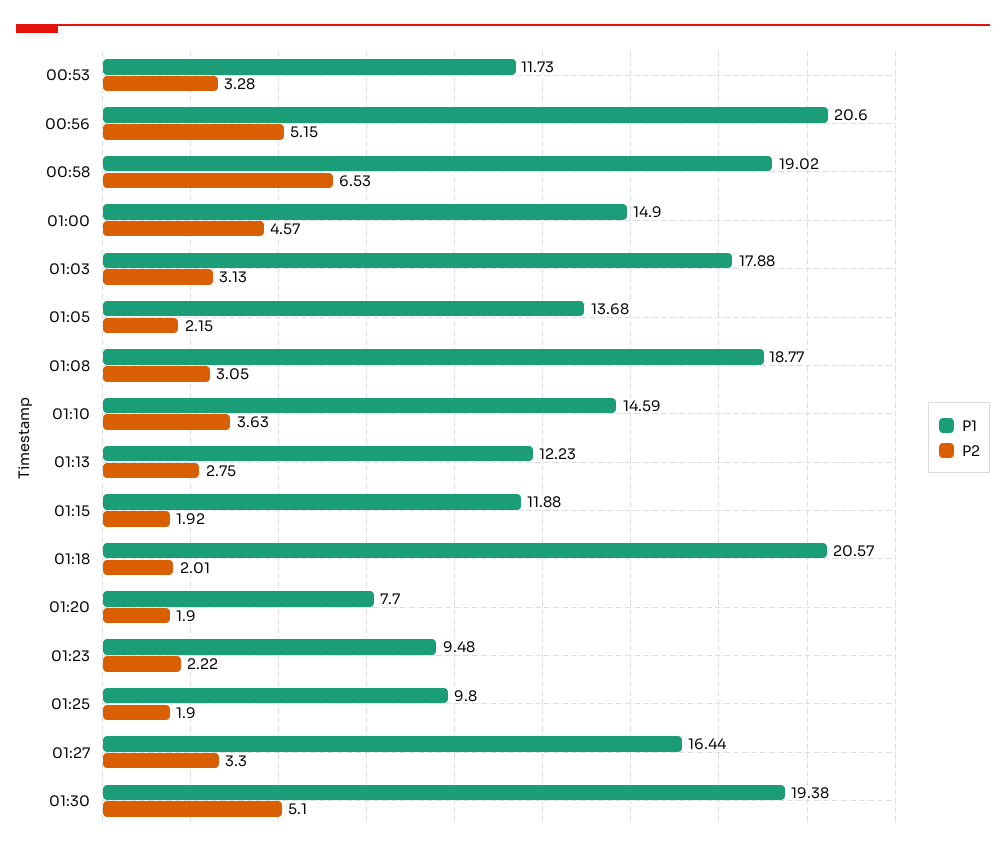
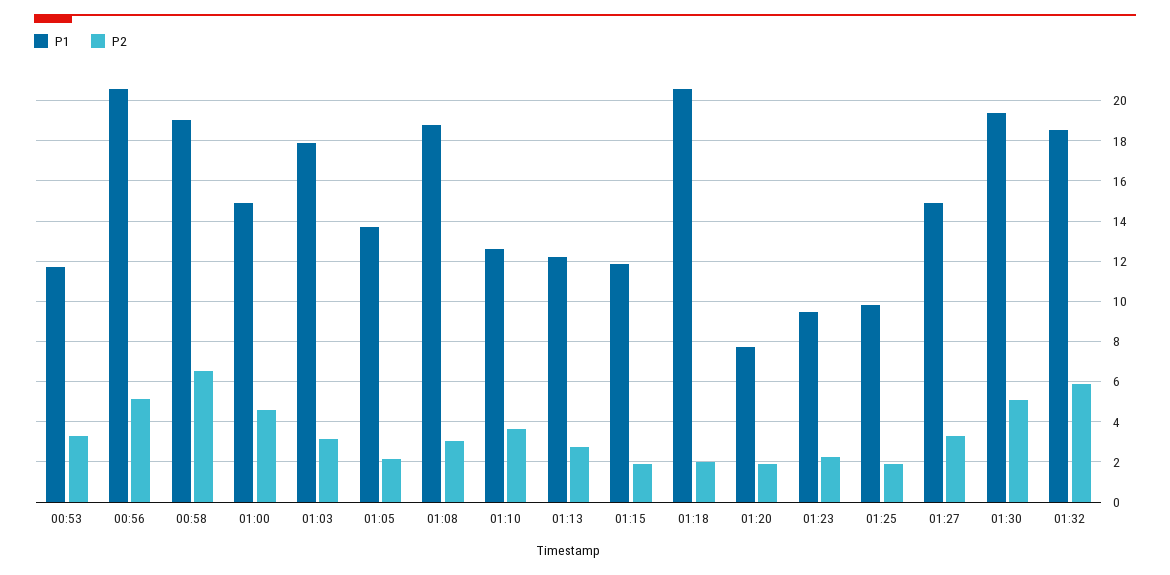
P1, 01:10: 14.59 -> 12.5
P1, 01:27: 16.44 -> 15
P1, 01:32: none -> 18.5
P2, 01:32: none -> 6

